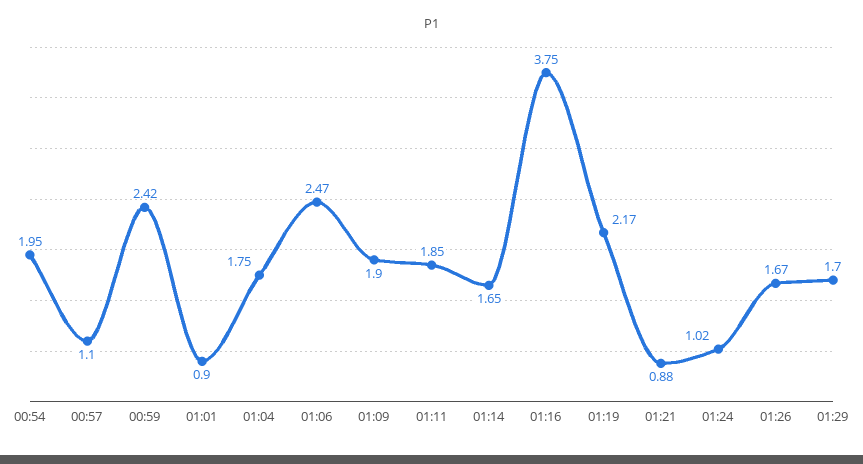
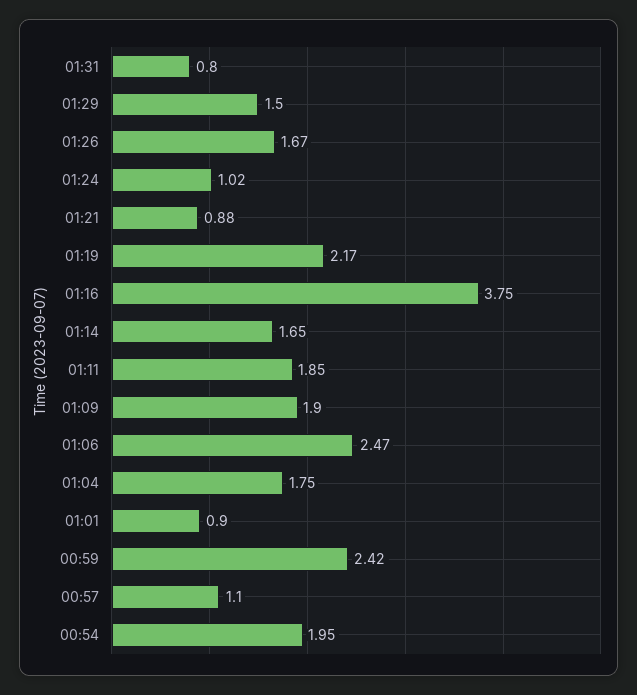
01:29: 1.7 -> 1.5
01:31: none -> 0.8

